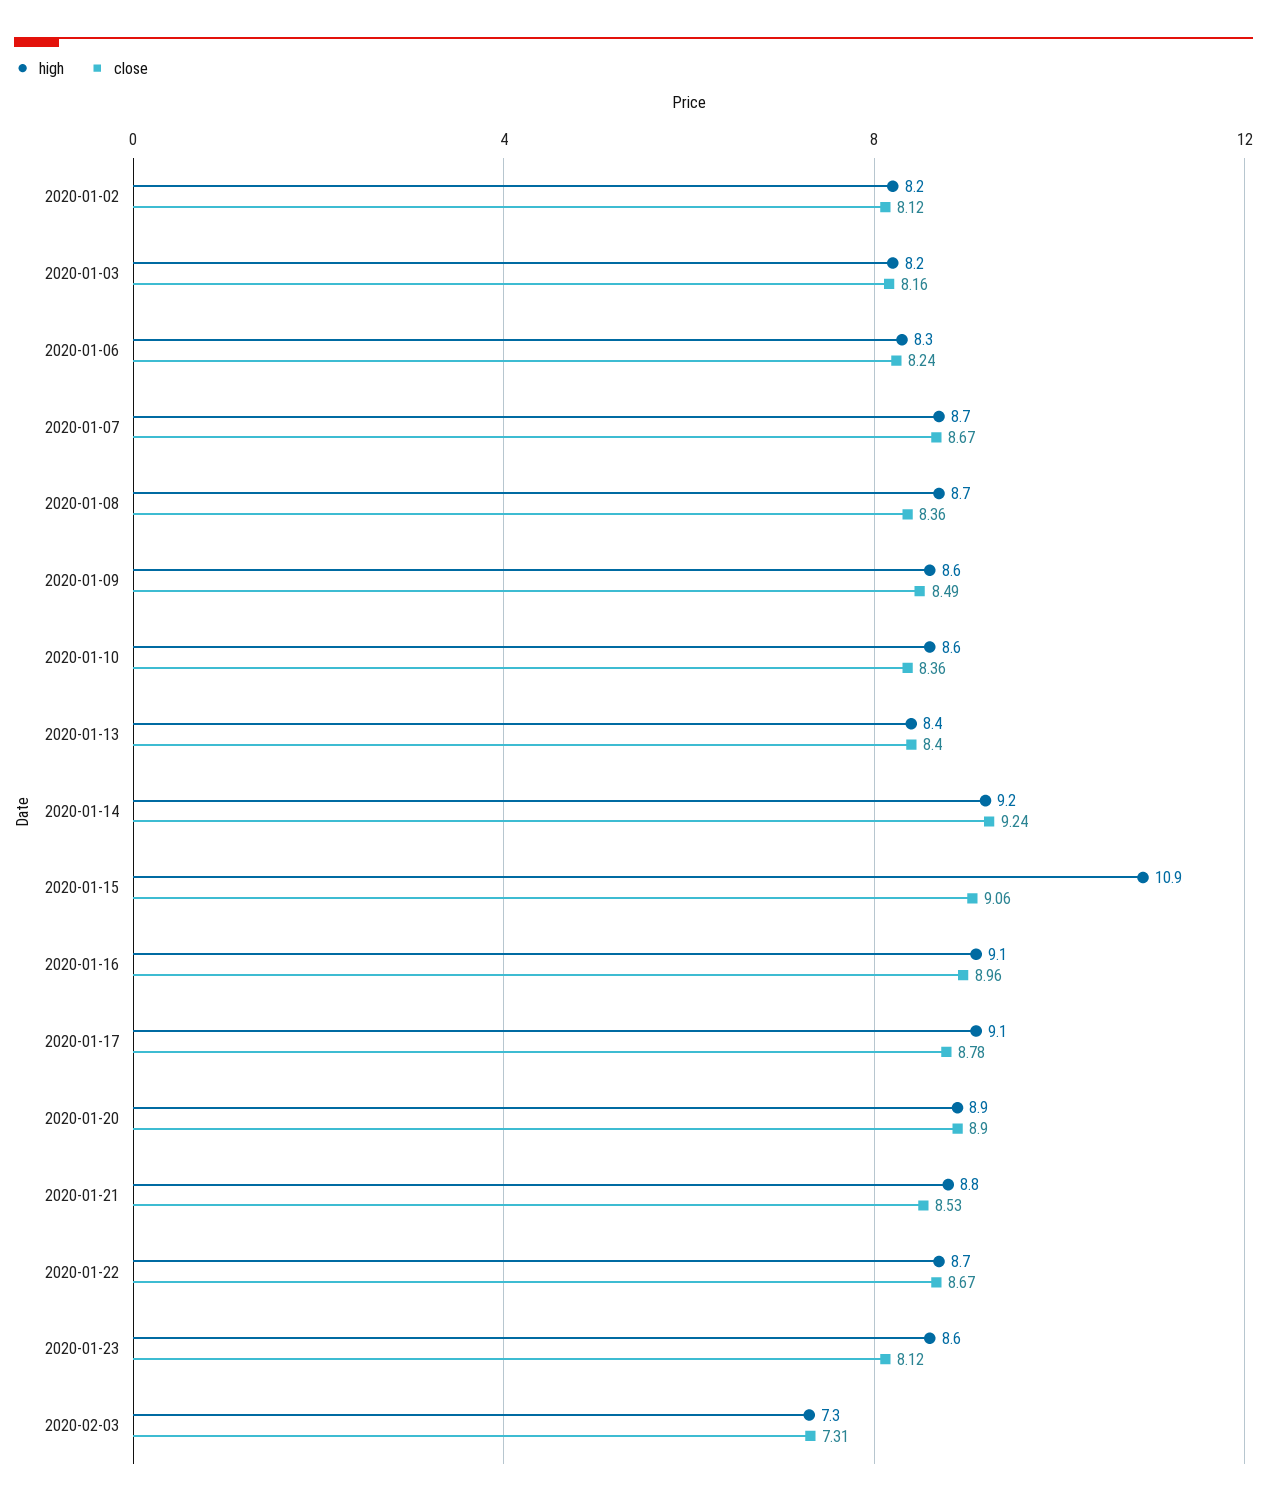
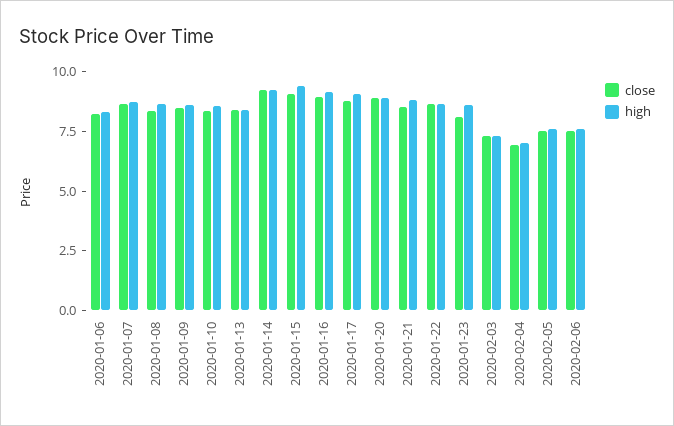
high, 2020-01-02: 8.2 -> none
close, 2020-01-02: 8.12 -> none
high, 2020-01-03: 8.2 -> none
close, 2020-01-03: 8.16 -> none
high, 2020-01-15: 10.9 -> 9.5
close, 2020-02-04: none -> 7
high, 2020-02-04: none -> 7
close, 2020-02-05: none -> 7.5
high, 2020-02-05: none -> 7.5
close, 2020-02-06: none -> 7.5
high, 2020-02-06: none -> 7.5

